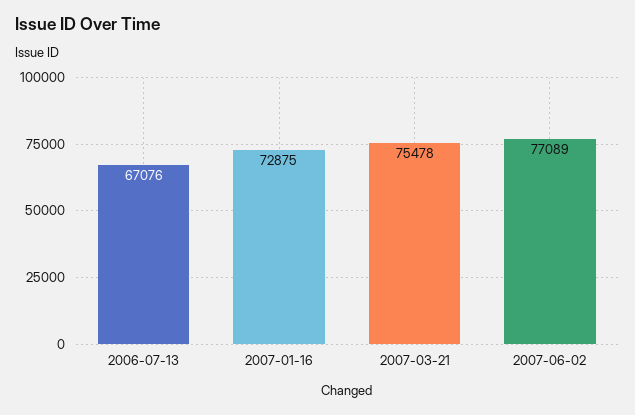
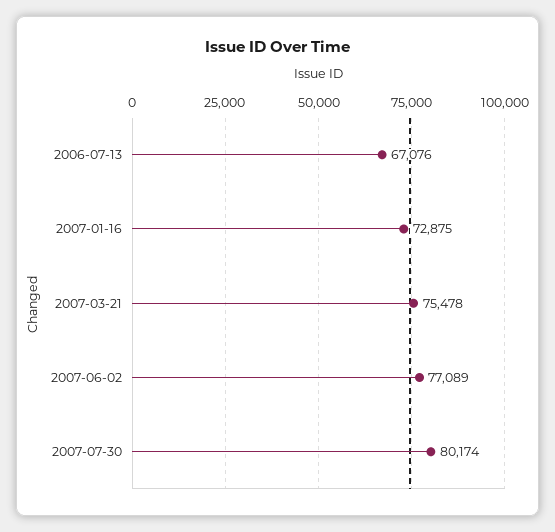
2007-07-30: none -> 80174

